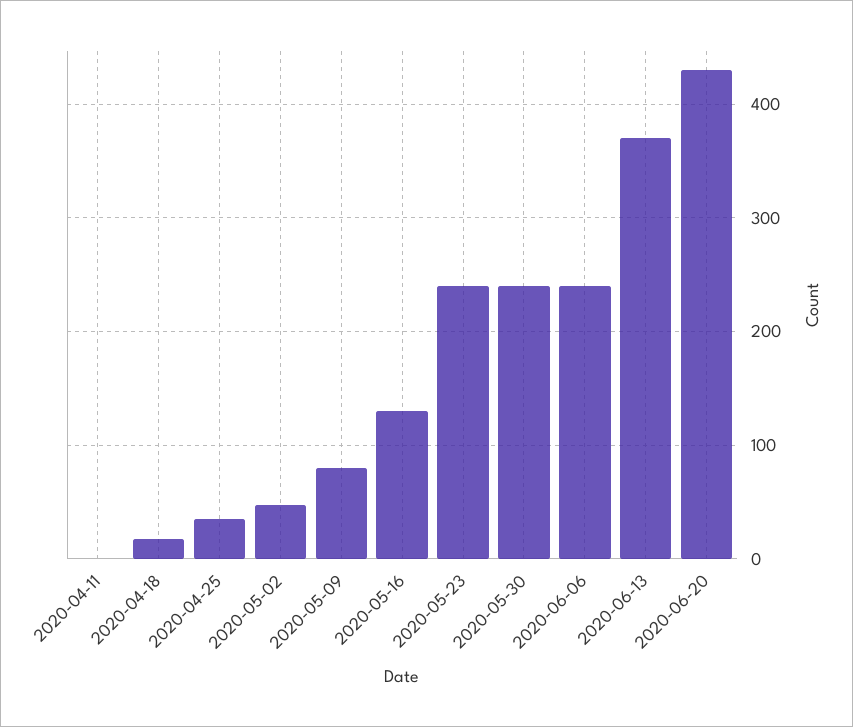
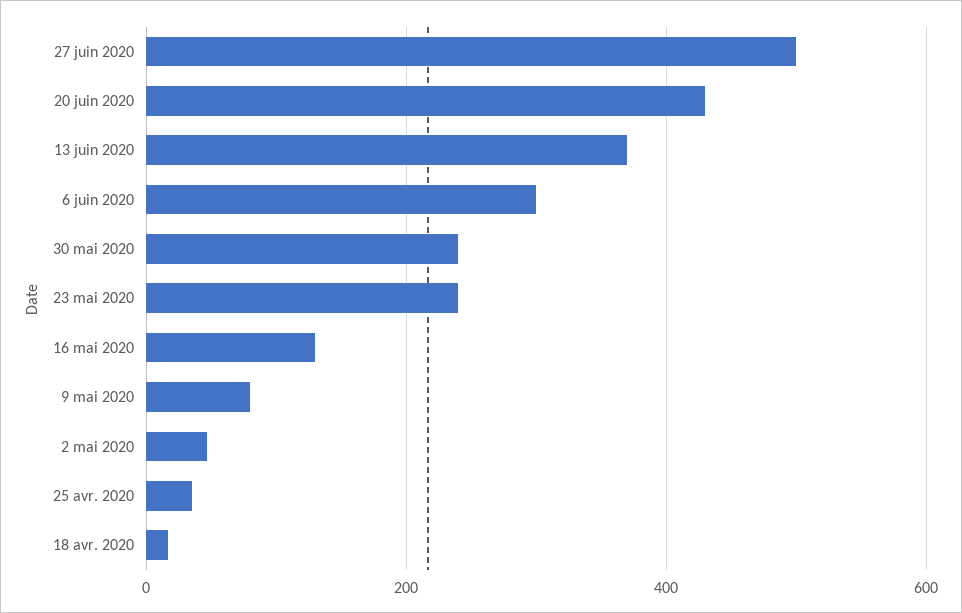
2020-04-11: 0 -> none
2020-06-06: 240 -> 300
27 juin 2020: none -> 500

